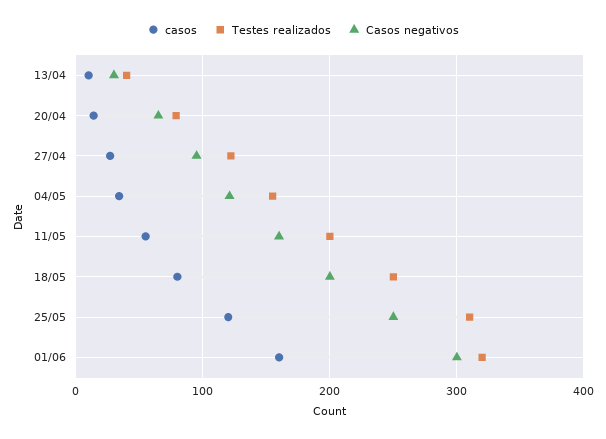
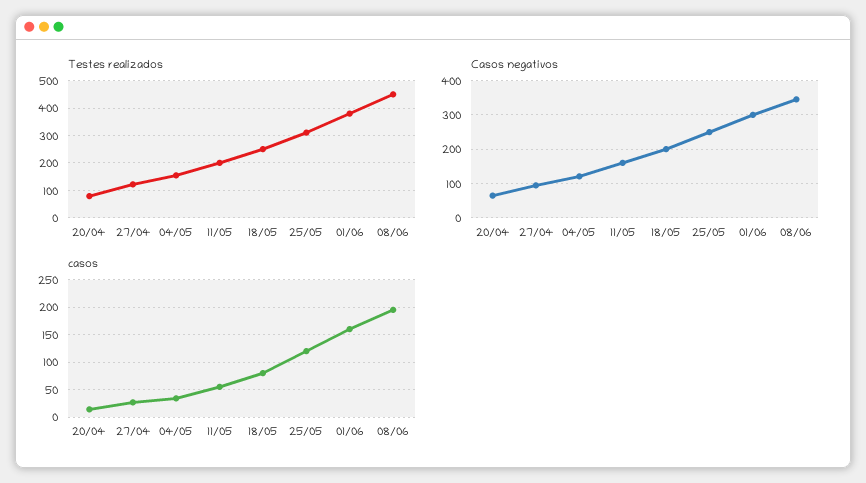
casos, 13/04: 10 -> none
Testes realizados, 13/04: 40 -> none
Casos negativos, 13/04: 30 -> none
Testes realizados, 01/06: 320 -> 375
Testes realizados, 08/06: none -> 450
Casos negativos, 08/06: none -> 340
casos, 08/06: none -> 200

